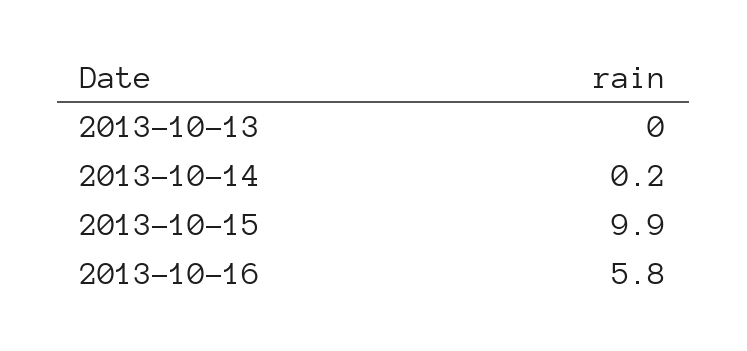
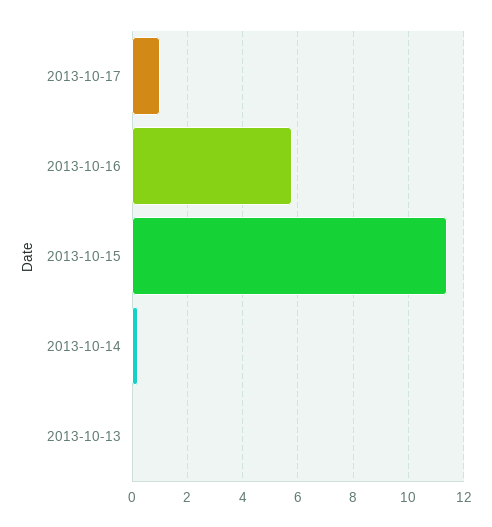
2013-10-15: 9.9 -> 11.5
2013-10-17: none -> 1

